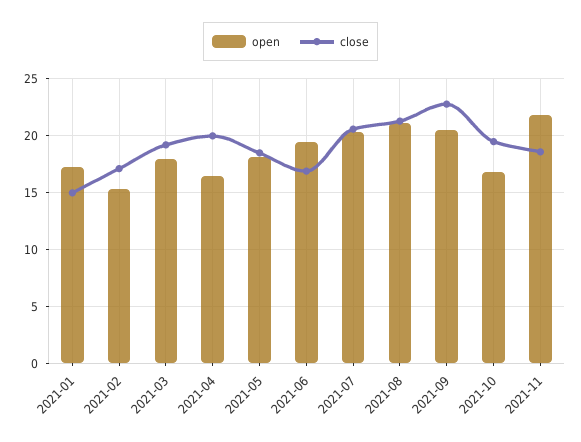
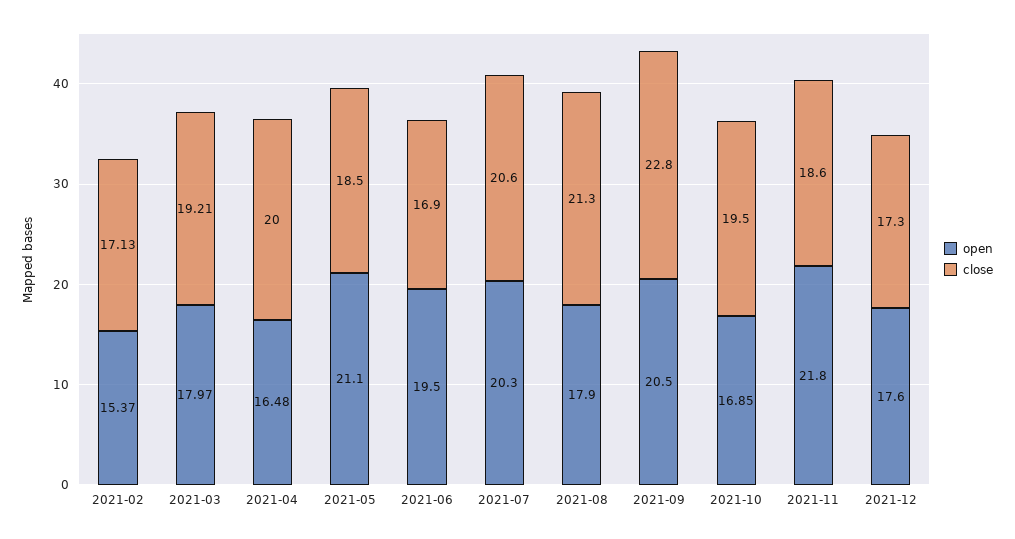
open, 2021-01: 17 -> none
close, 2021-01: 15 -> none
open, 2021-05: 18 -> 21.1
open, 2021-08: 21 -> 17.9
open, 2021-12: none -> 17.6
close, 2021-12: none -> 17.3

